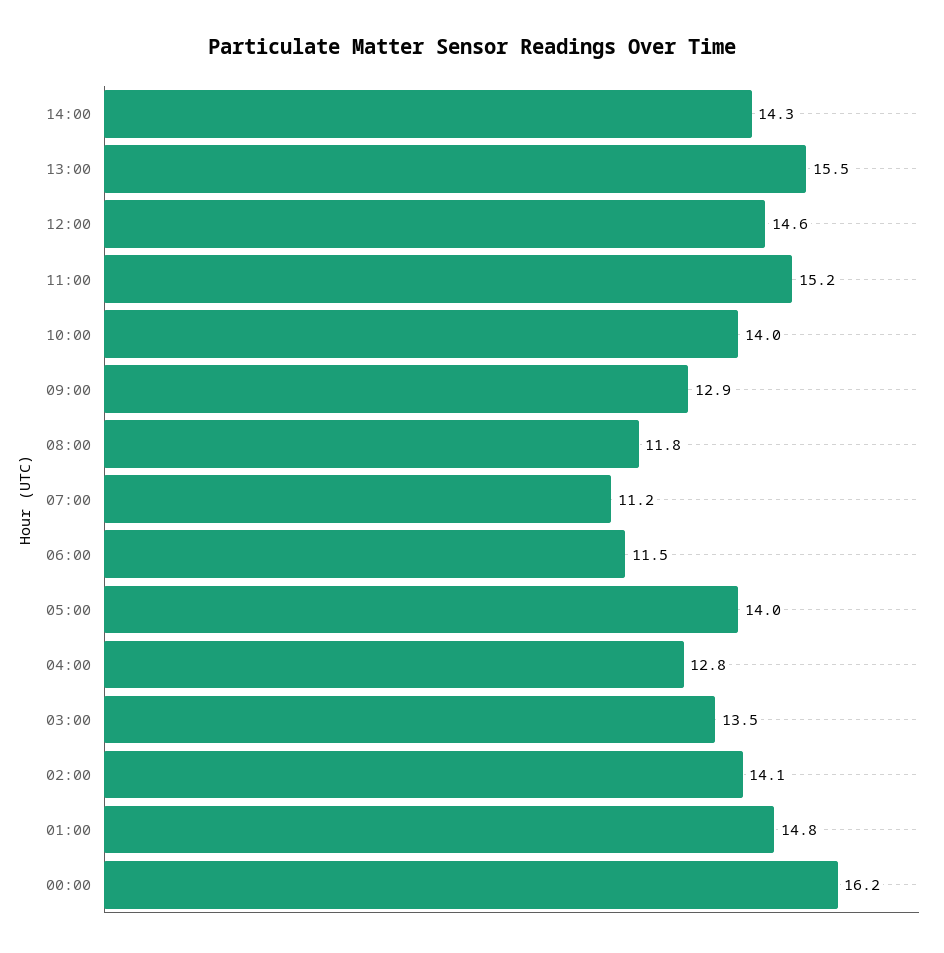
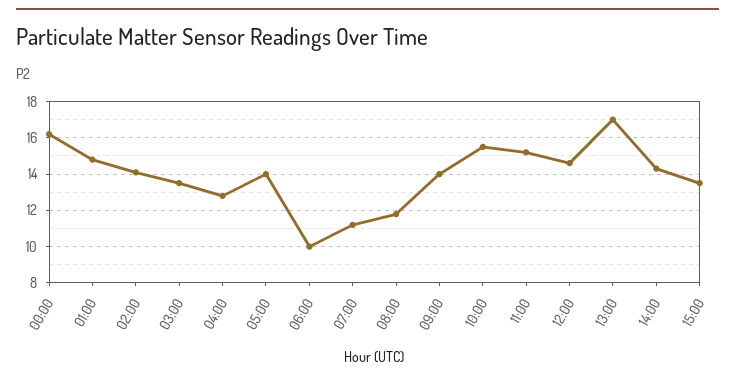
13:00: 15.5 -> 17
10:00: 14 -> 15.5
09:00: 12.9 -> 14
06:00: 11.5 -> 10
15:00: none -> 13.5

